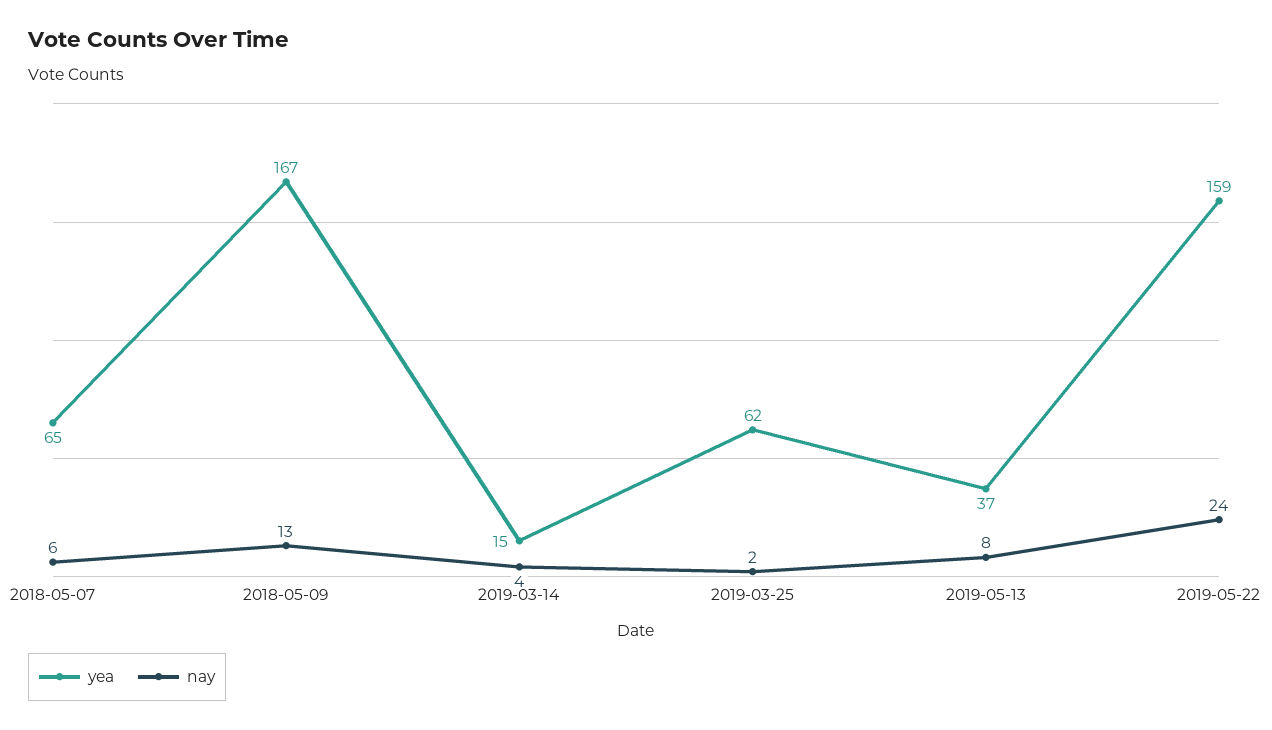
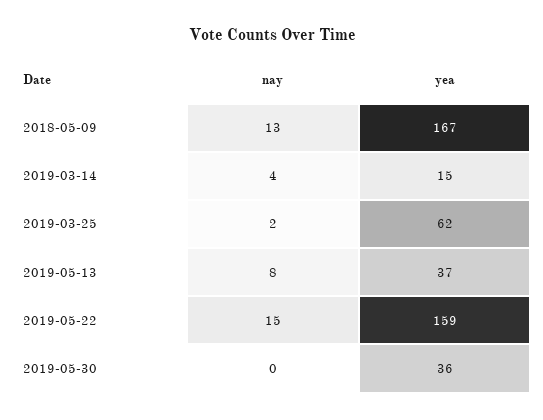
yea, 2018-05-07: 65 -> none
nay, 2018-05-07: 6 -> none
nay, 2019-05-22: 24 -> 15
nay, 2019-05-30: none -> 0
yea, 2019-05-30: none -> 36

